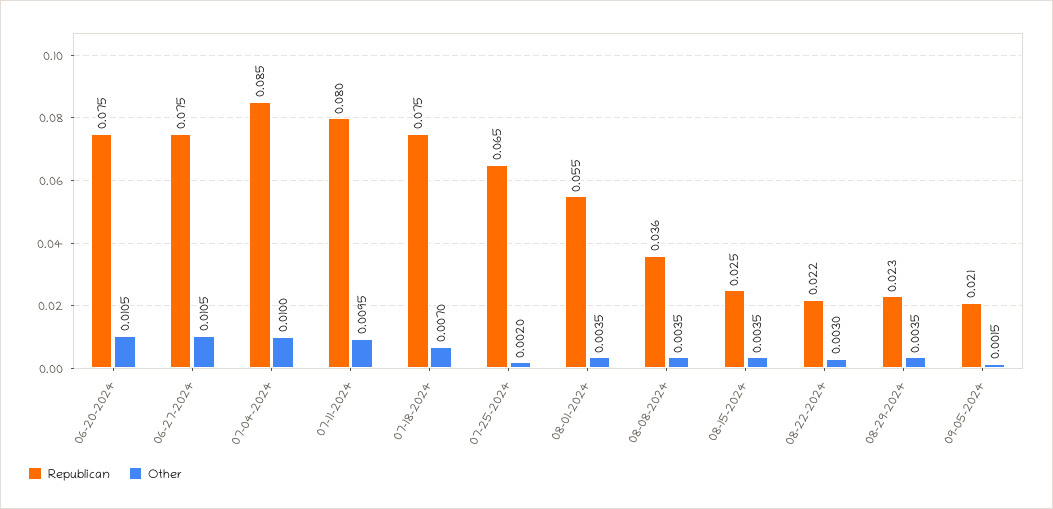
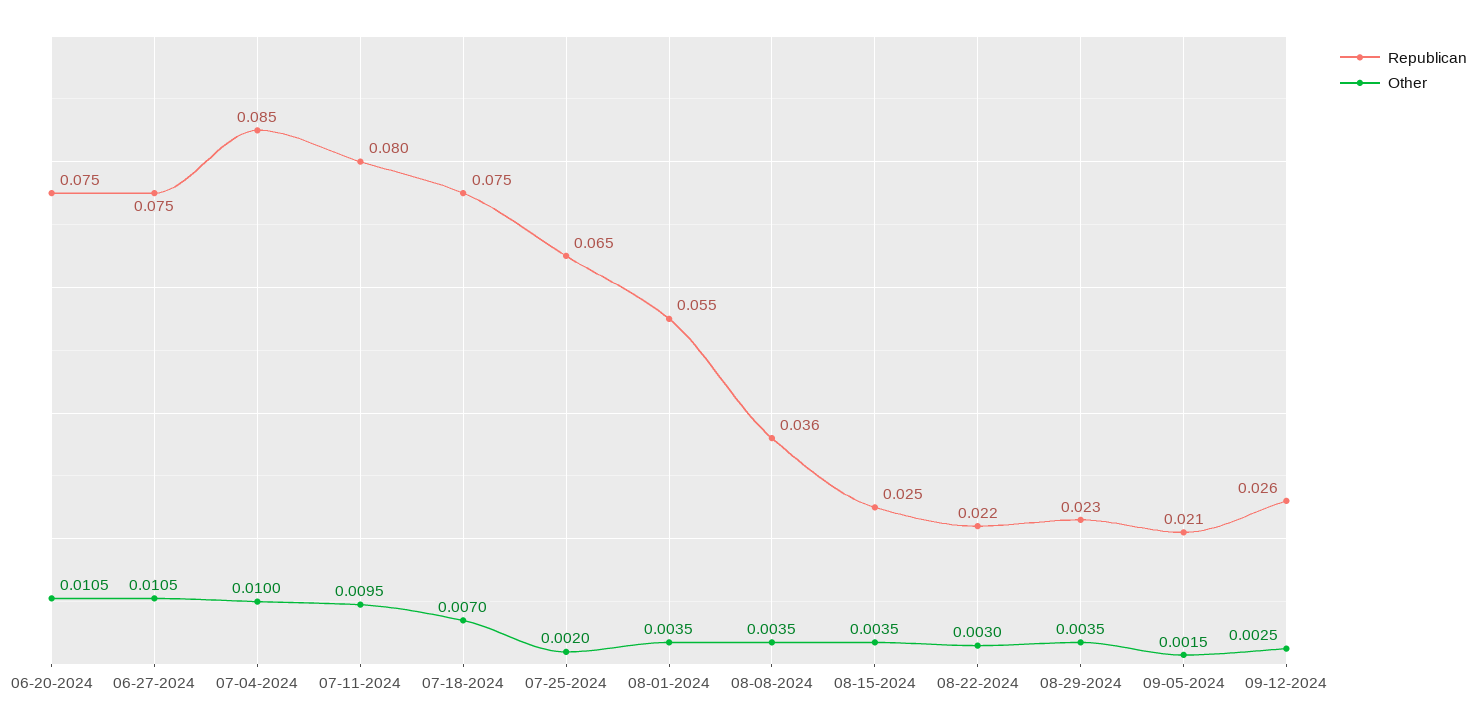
Republican, 09-12-2024: none -> 0.026
Other, 09-12-2024: none -> 0.0025

